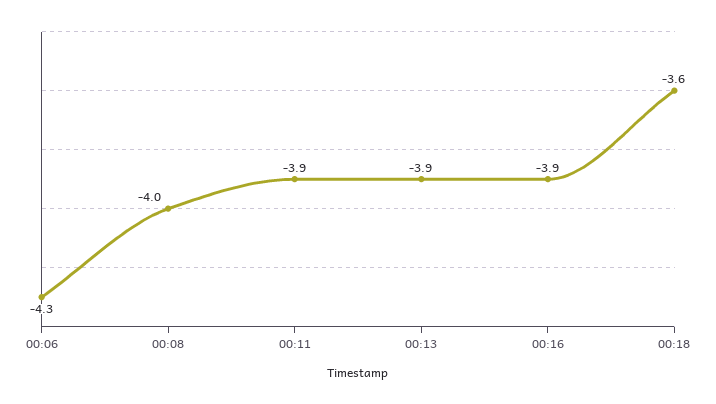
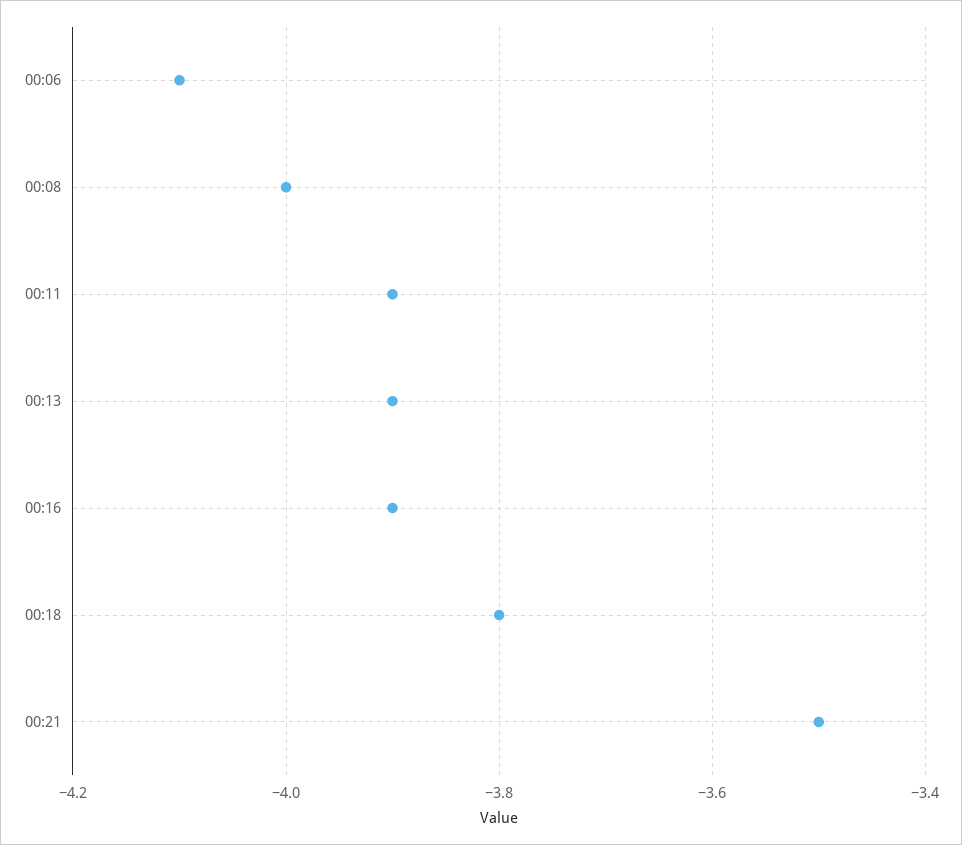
00:06: -4.3 -> -4.1
00:18: -3.6 -> -3.8
00:21: none -> -3.5

